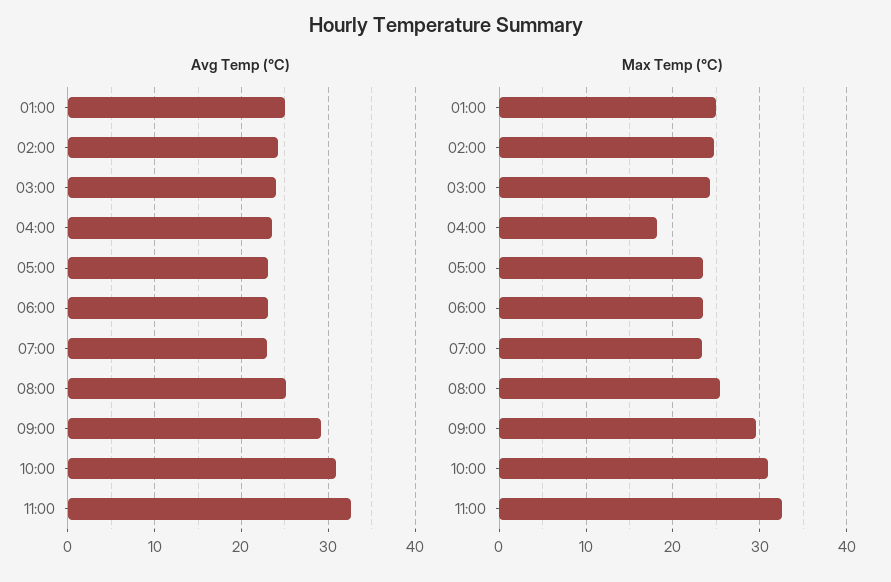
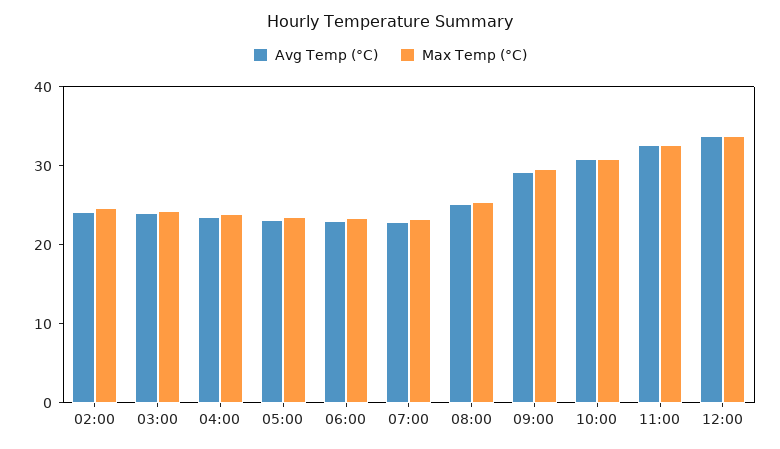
Avg Temp (°C), 01:00: 25 -> none
Max Temp (°C), 01:00: 25 -> none
Max Temp (°C), 04:00: 18 -> 24
Avg Temp (°C), 12:00: none -> 34
Max Temp (°C), 12:00: none -> 34

